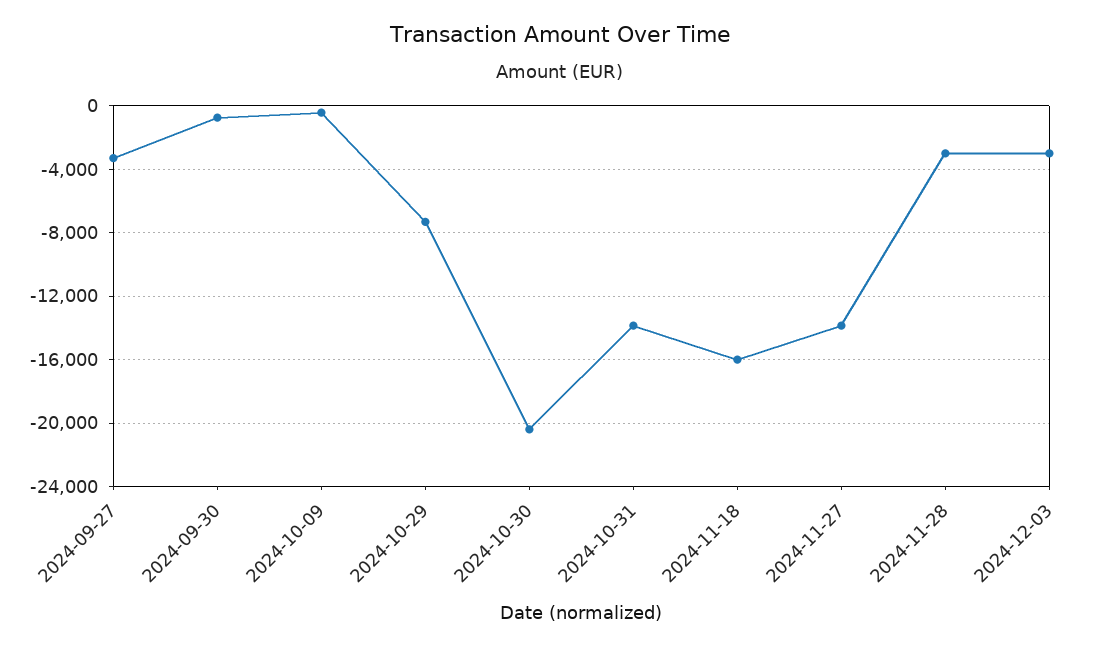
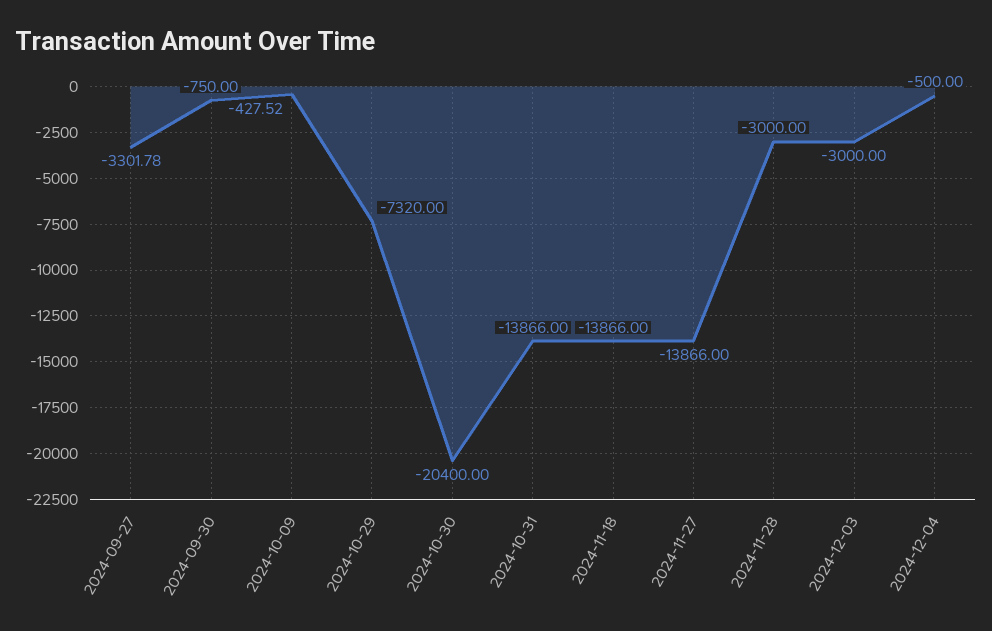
2024-11-18: -16000 -> -13866
2024-12-04: none -> -500

